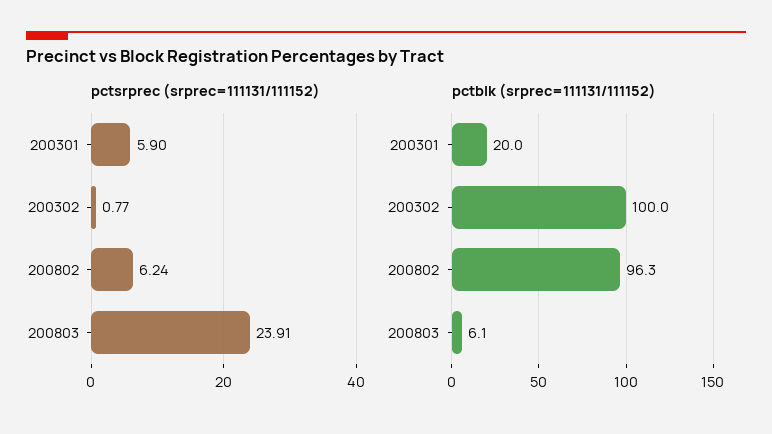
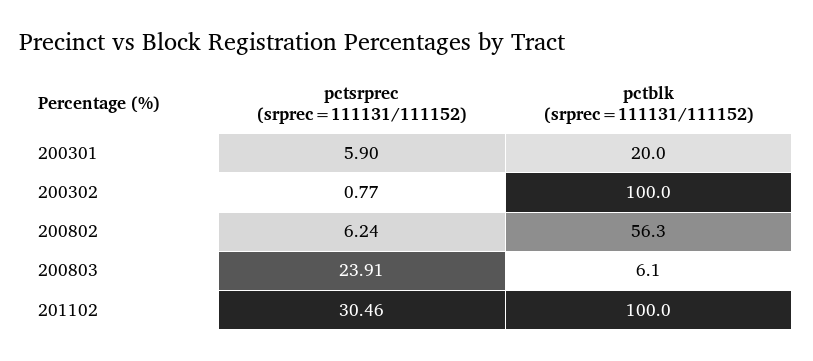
pctblk (srprec=111131/111152), 200802: 96.3 -> 56.3
pctsrprec (srprec=111131/111152), 201102: none -> 30.46
pctblk (srprec=111131/111152), 201102: none -> 100

